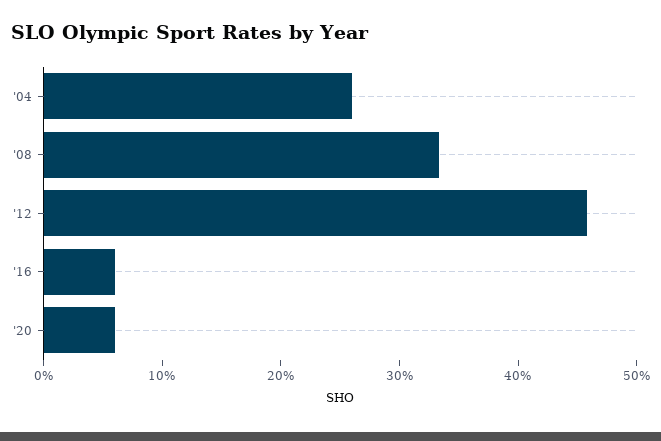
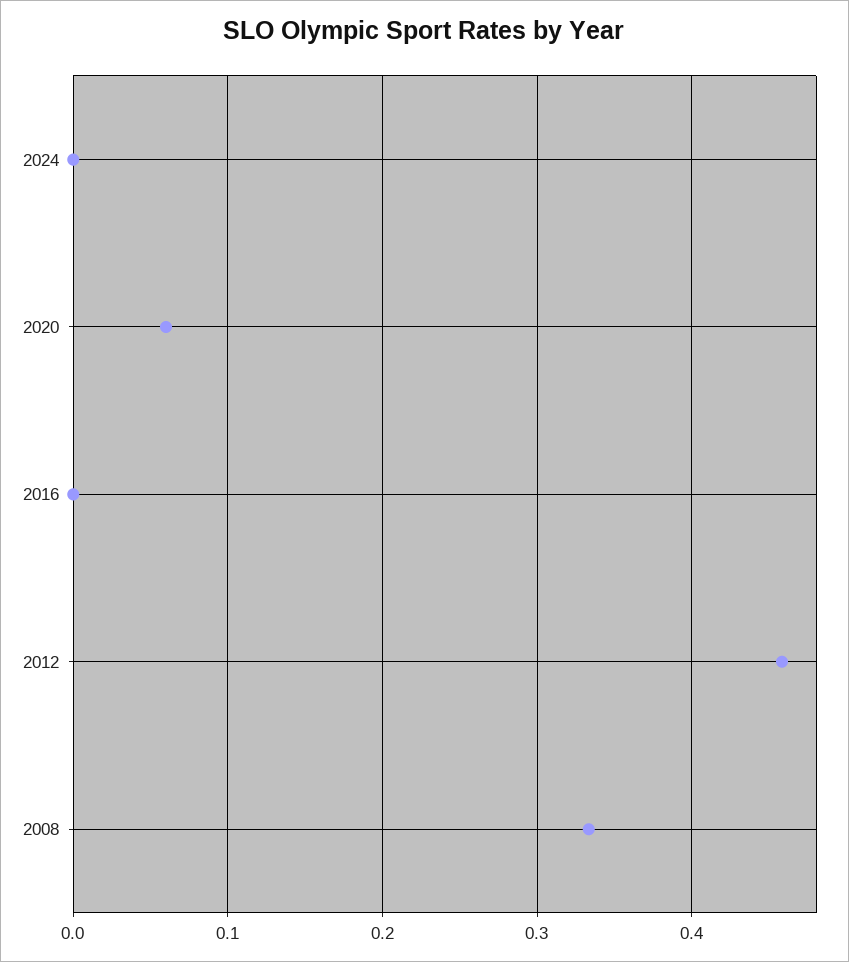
'04: 0.26 -> none
'16: 0.06 -> 0
2024: none -> 0

